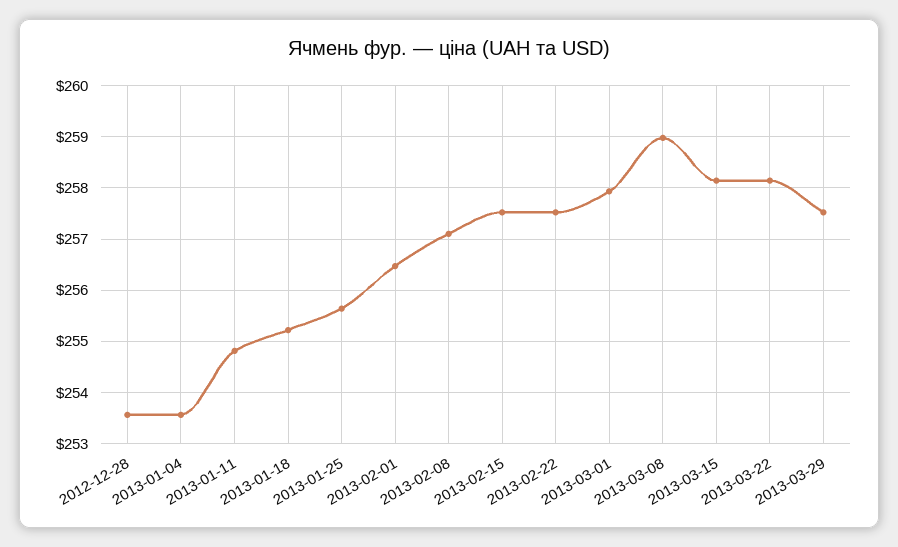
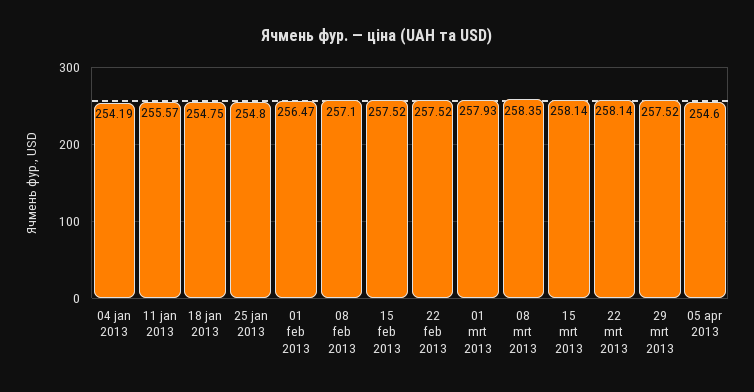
2012-12-28: 253.6 -> none
2013-01-04: 253.6 -> 254.19
2013-01-11: 254.8 -> 255.57
2013-01-18: 255.2 -> 254.75
2013-01-25: 255.6 -> 254.8
2013-03-08: 259 -> 258.35
05 apr 2013: none -> 254.6

